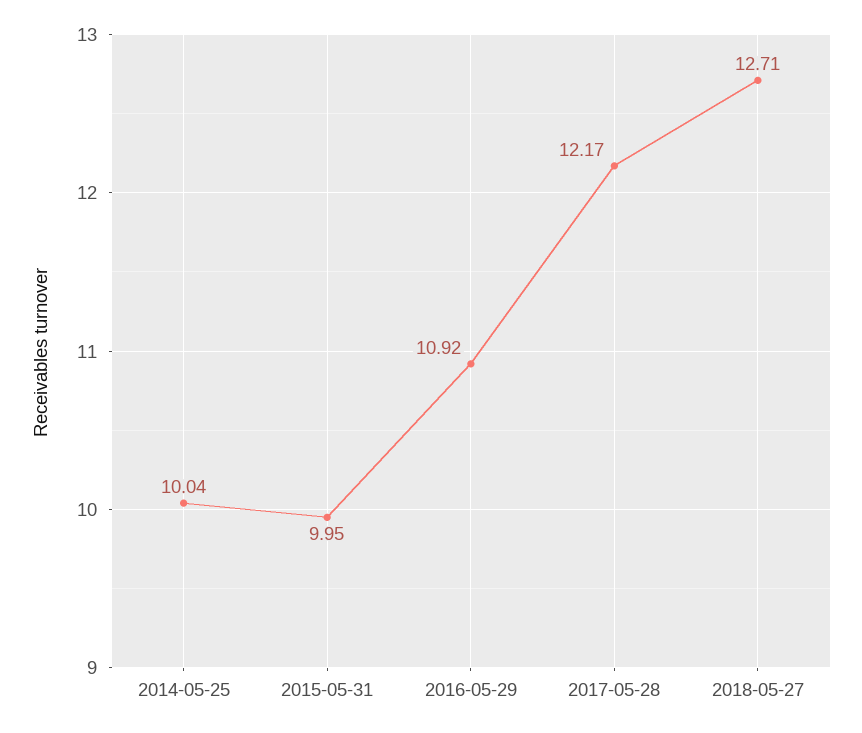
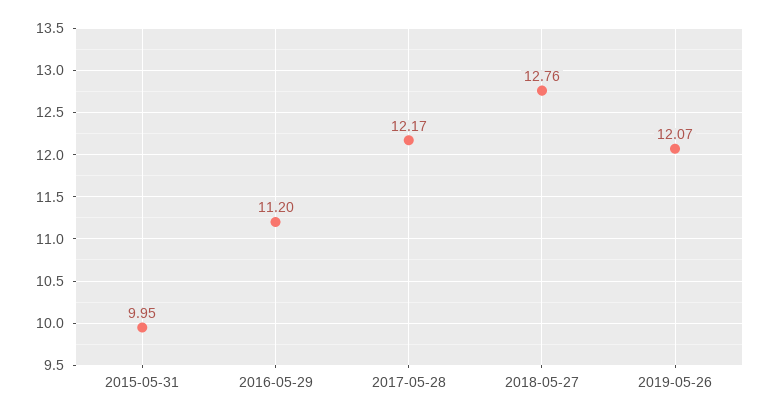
2014-05-25: 10.04 -> none
2016-05-29: 10.92 -> 11.2
2018-05-27: 12.71 -> 12.76
2019-05-26: none -> 12.07

